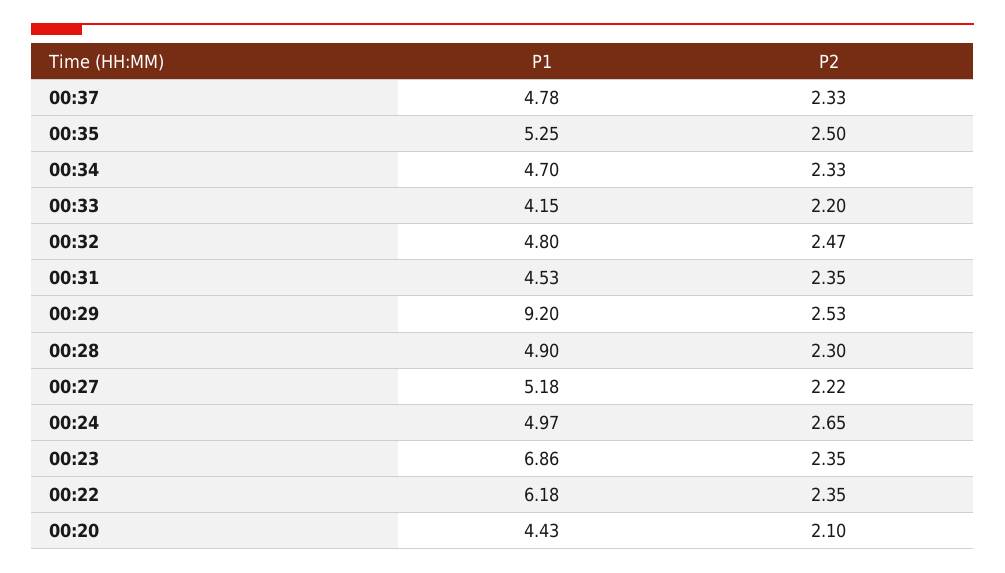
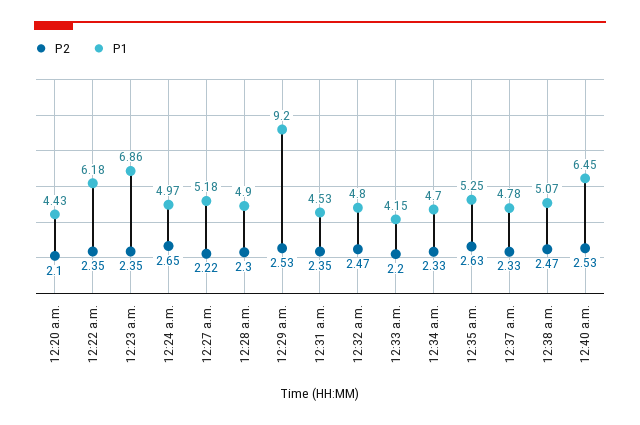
P2, 00:35: 2.5 -> 2.63
P2, 12:38 a.m.: none -> 2.47
P1, 12:38 a.m.: none -> 5.07
P2, 12:40 a.m.: none -> 2.53
P1, 12:40 a.m.: none -> 6.45

